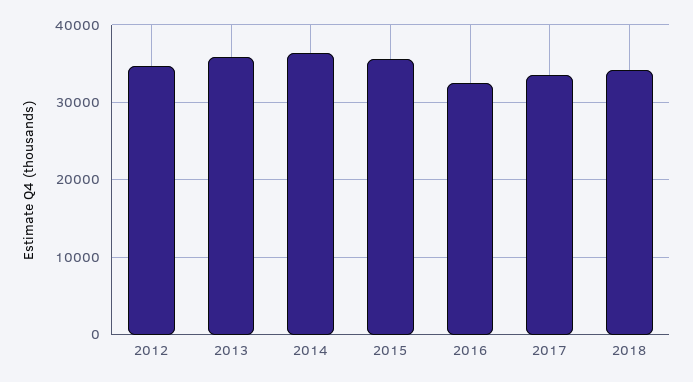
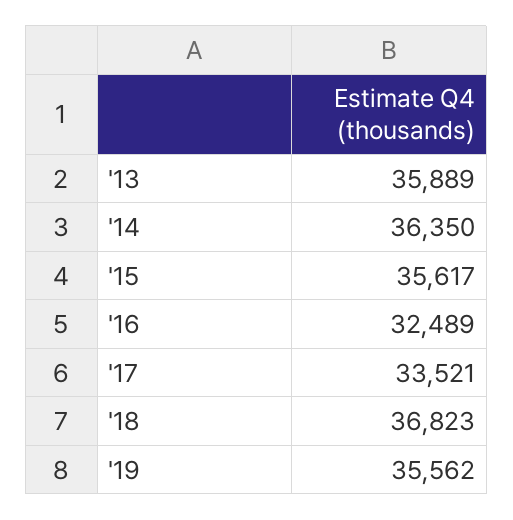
2012: 35000 -> none
2018: 34000 -> 36823
'19: none -> 35562

